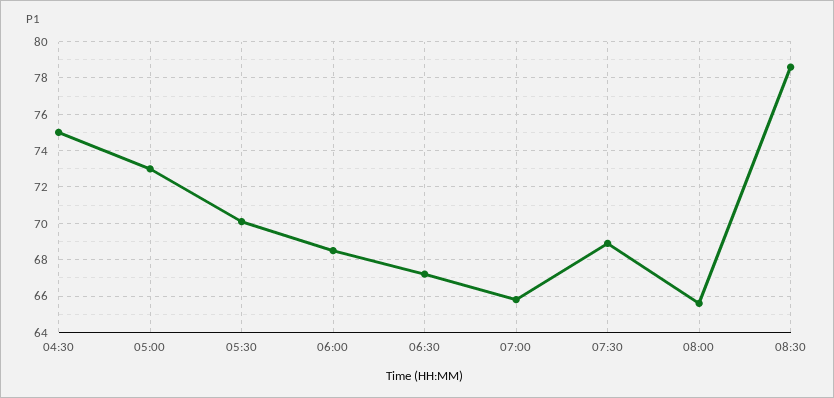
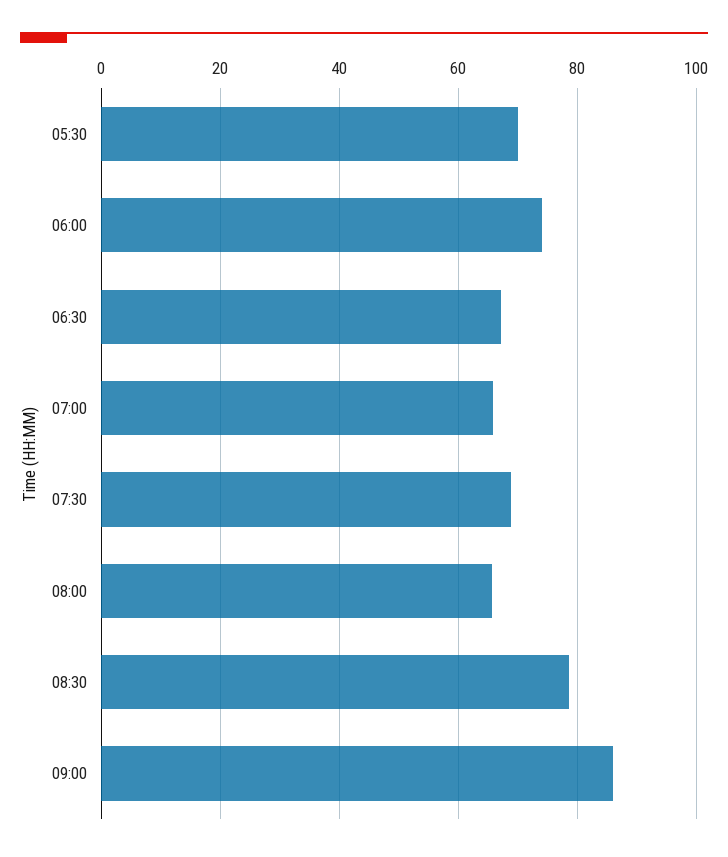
04:30: 75 -> none
05:00: 73 -> none
06:00: 68.5 -> 74
09:00: none -> 86

